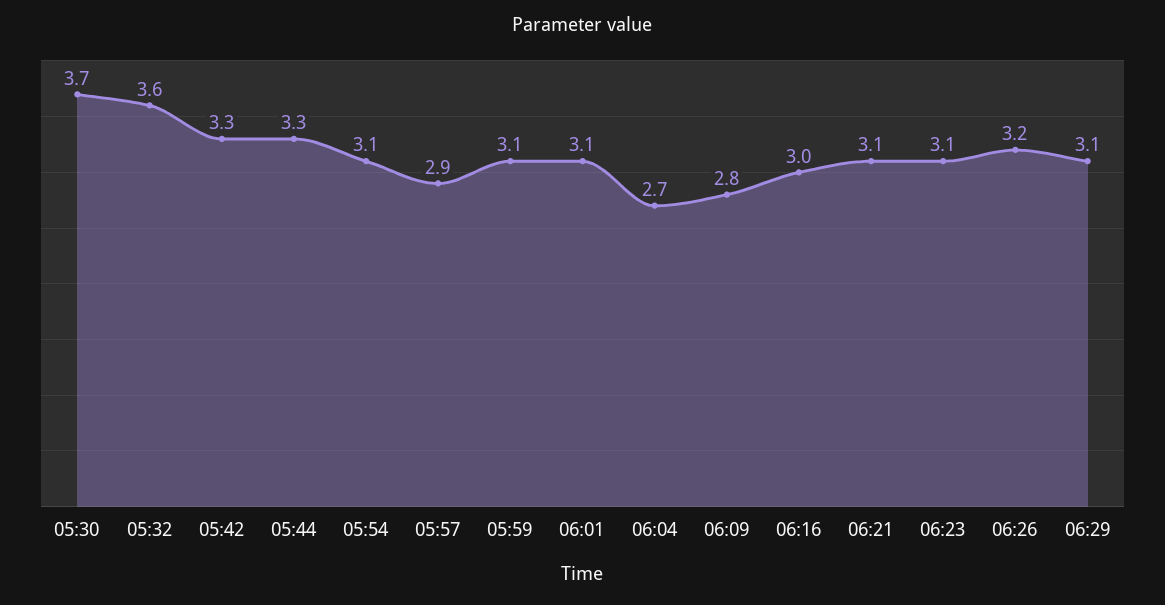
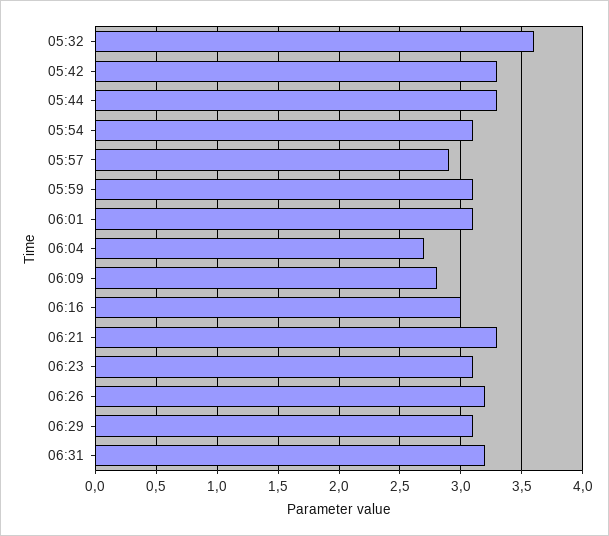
05:30: 3.7 -> none
06:21: 3.1 -> 3.3
06:31: none -> 3.2

